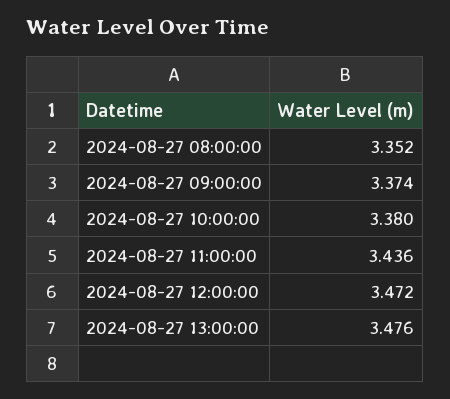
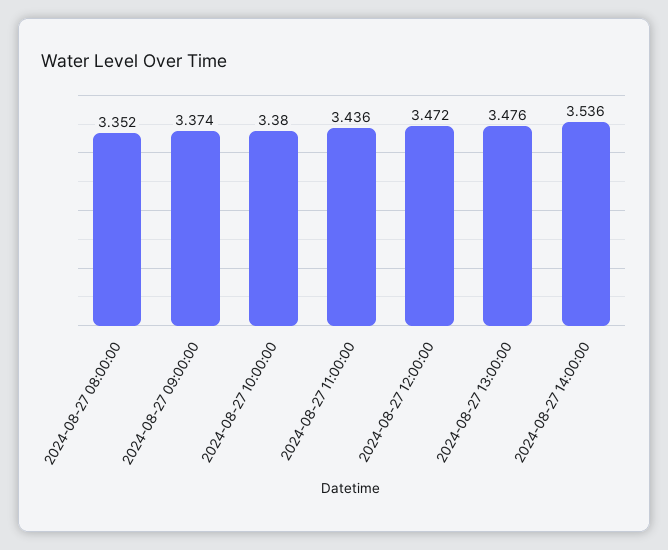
2024-08-27 14:00:00: none -> 3.536

